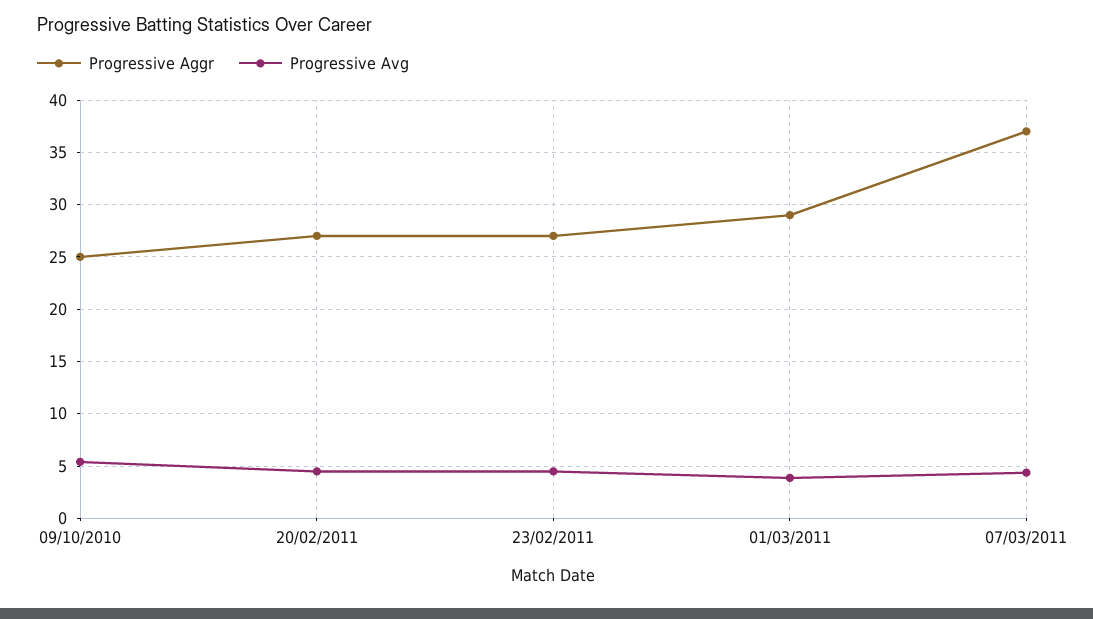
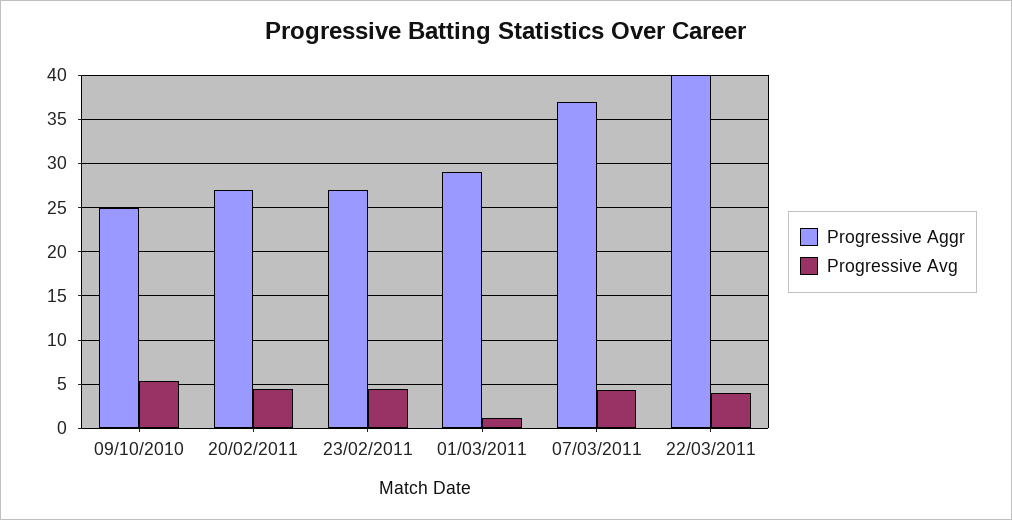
Progressive Avg, 01/03/2011: 4 -> 1
Progressive Aggr, 22/03/2011: none -> 40
Progressive Avg, 22/03/2011: none -> 4

